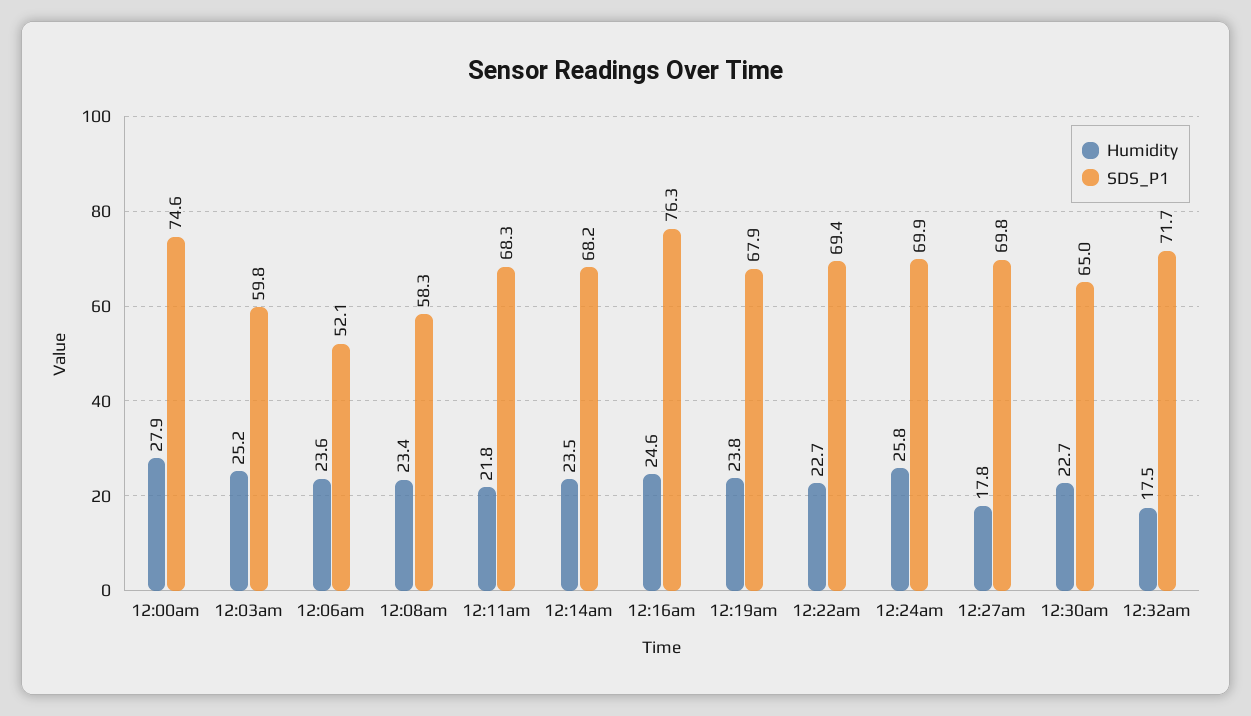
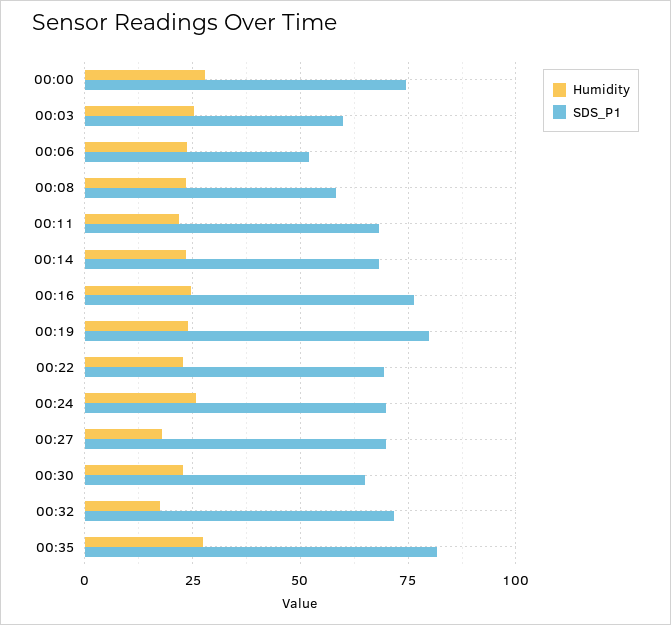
SDS_P1, 12:19am: 67.9 -> 80
Humidity, 00:35: none -> 27.5
SDS_P1, 00:35: none -> 82.5

